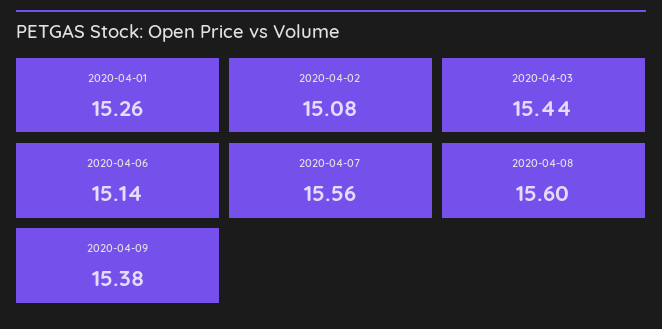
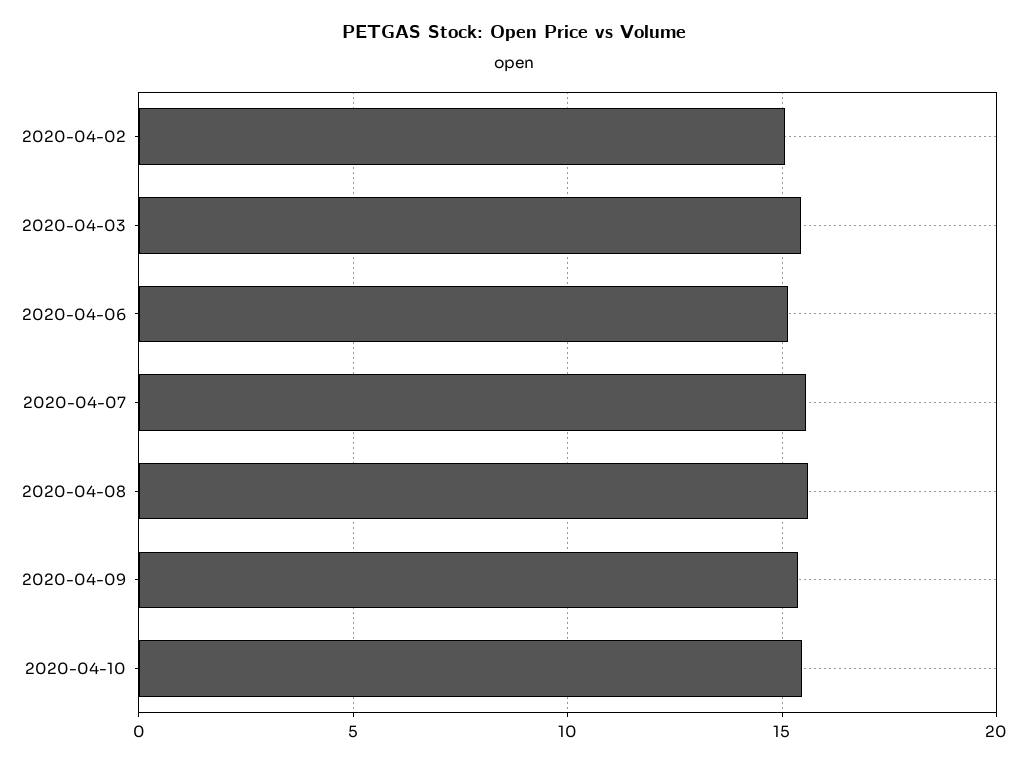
2020-04-01: 15.26 -> none
2020-04-10: none -> 15.5

